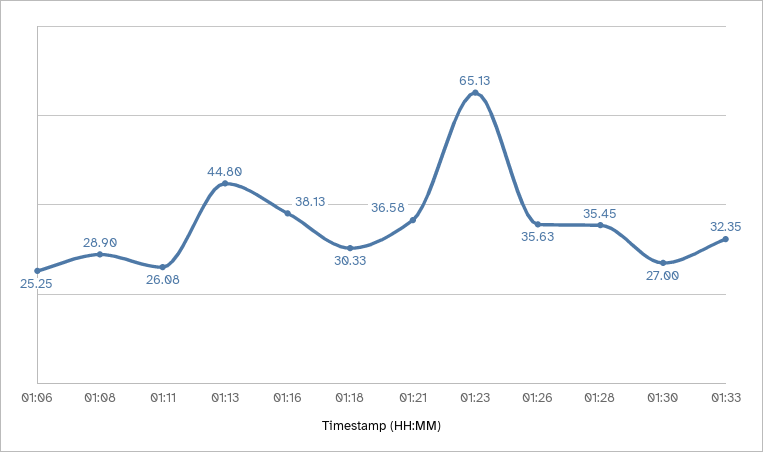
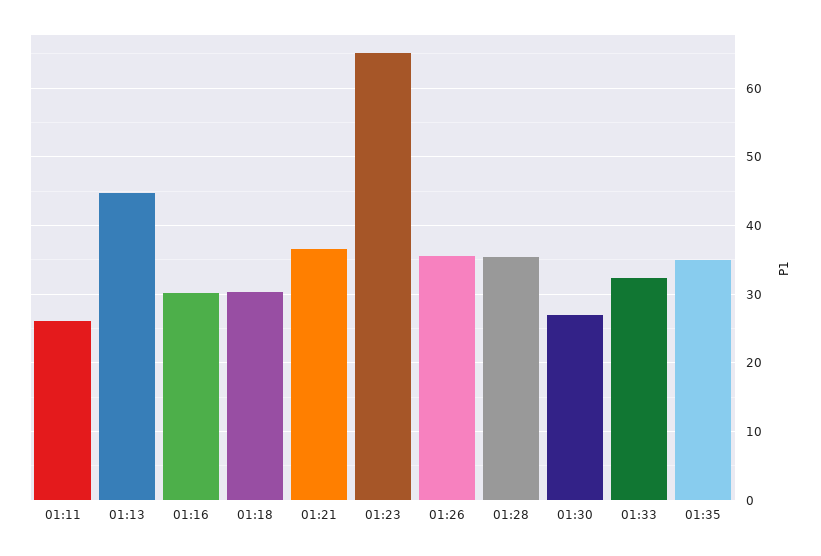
01:06: 25.25 -> none
01:08: 28.9 -> none
01:16: 38.13 -> 30
01:35: none -> 35

